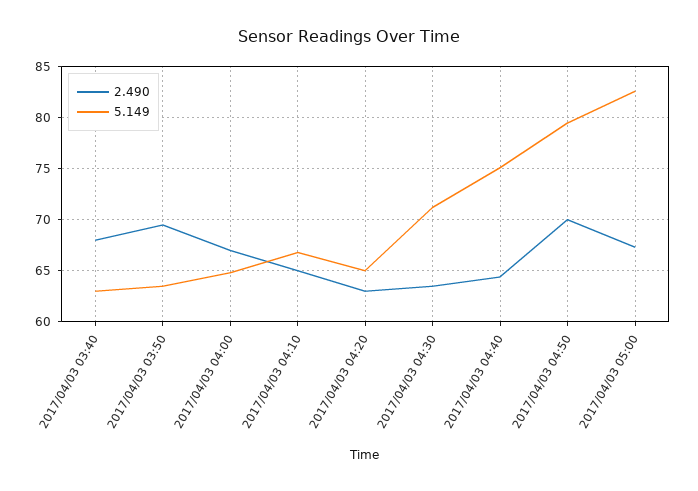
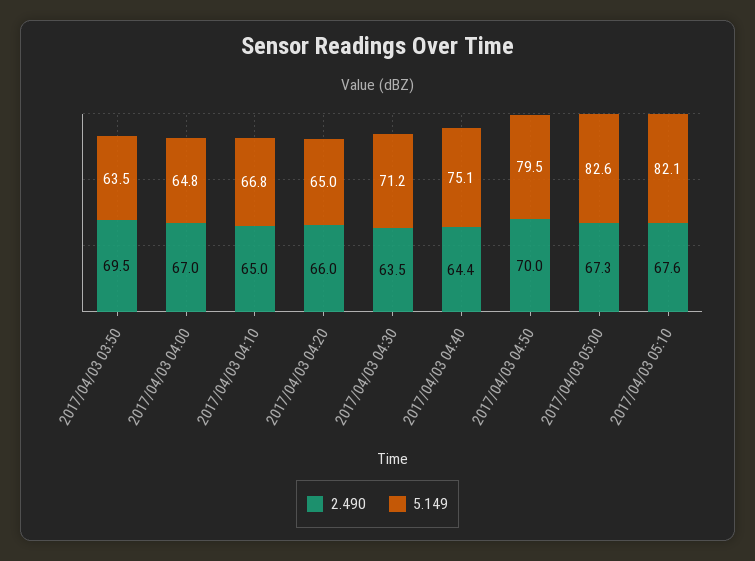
2.490, 2017/04/03 03:40: 68 -> none
5.149, 2017/04/03 03:40: 63 -> none
2.490, 2017/04/03 04:20: 63 -> 66
2.490, 2017/04/03 05:10: none -> 67.6
5.149, 2017/04/03 05:10: none -> 82.1

